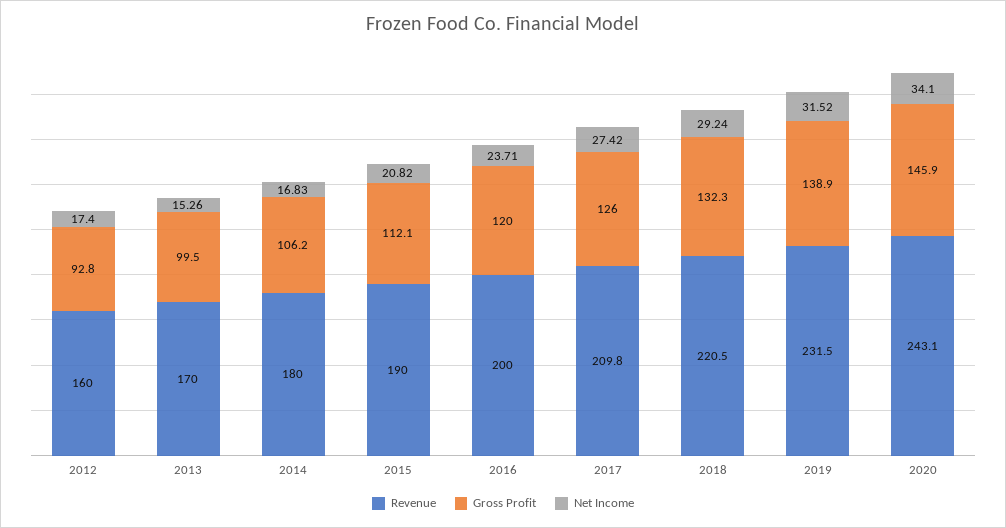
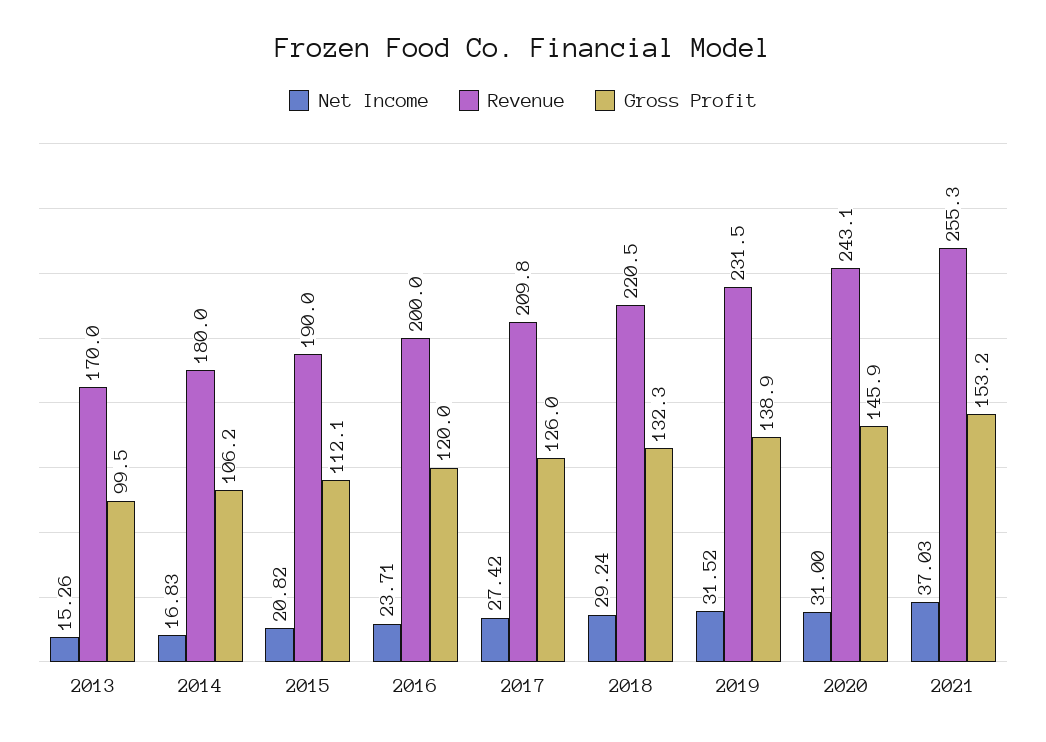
Revenue, 2012: 160 -> none
Gross Profit, 2012: 92.8 -> none
Net Income, 2012: 17.4 -> none
Net Income, 2020: 34.1 -> 31
Net Income, 2021: none -> 37.03
Revenue, 2021: none -> 255.3
Gross Profit, 2021: none -> 153.2

